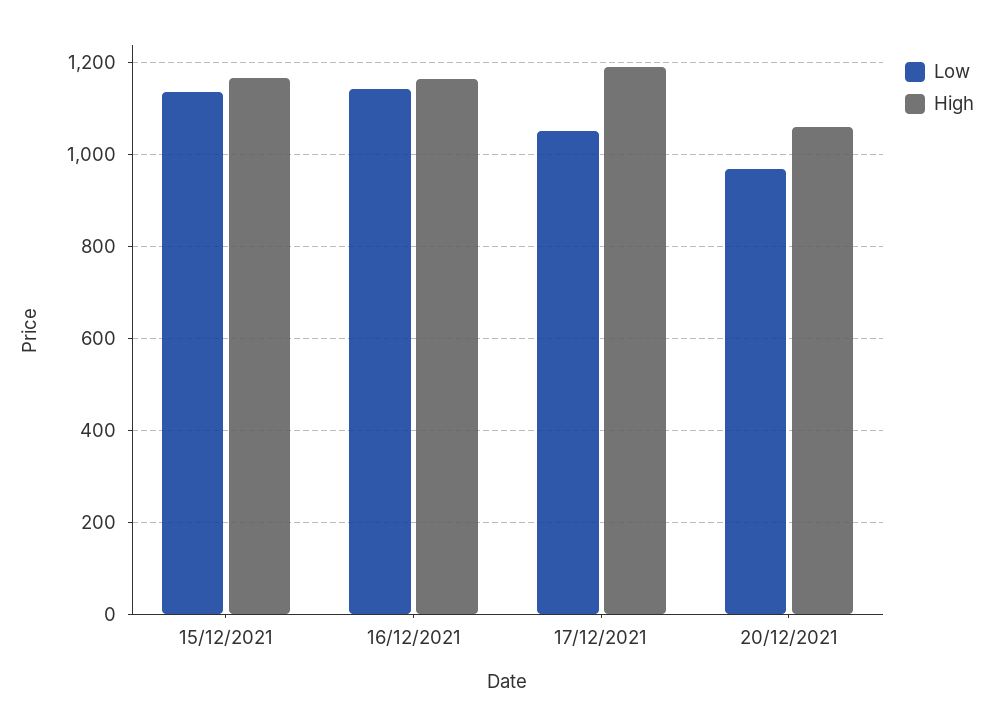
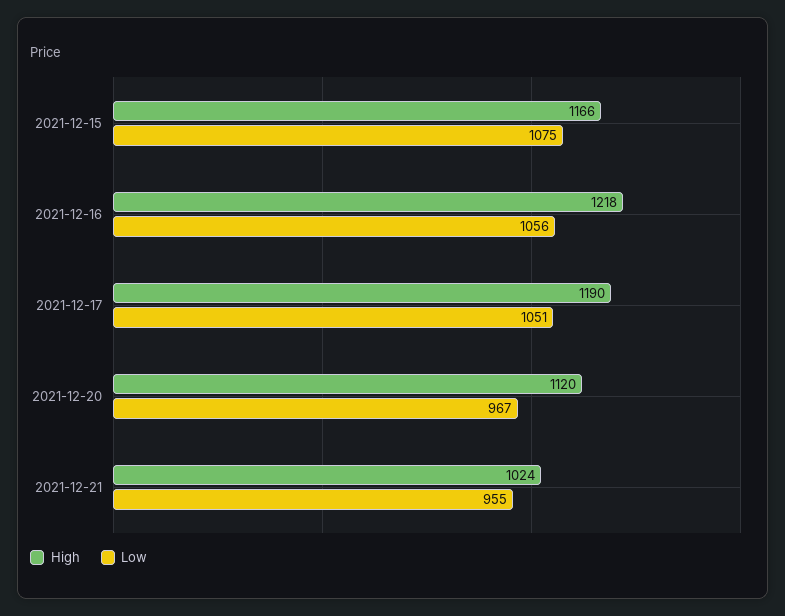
Low, 15/12/2021: 1140 -> 1075
Low, 16/12/2021: 1140 -> 1056
High, 16/12/2021: 1160 -> 1218
High, 20/12/2021: 1060 -> 1120
High, 2021-12-21: none -> 1024
Low, 2021-12-21: none -> 955

